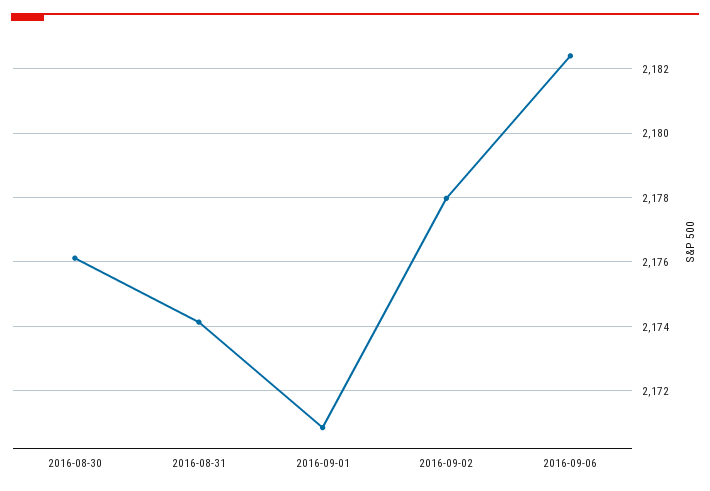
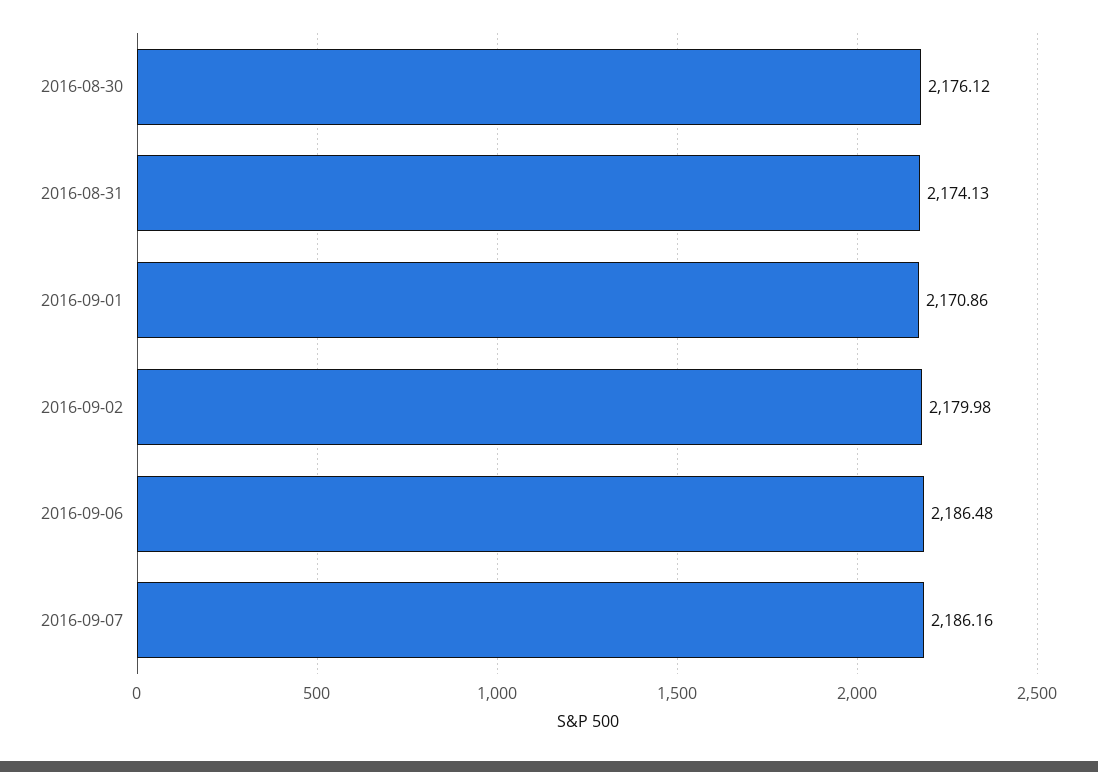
2016-09-02: 2178 -> 2179.98
2016-09-06: 2182.4 -> 2186.48
2016-09-07: none -> 2186.16

